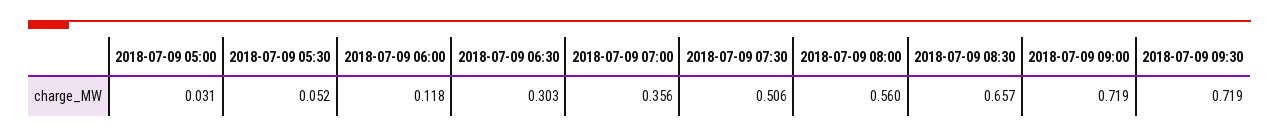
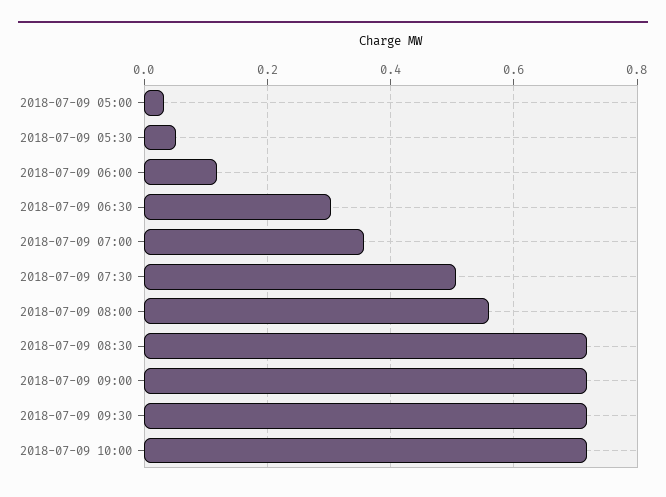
2018-07-09 08:30: 0.657 -> 0.72
2018-07-09 10:00: none -> 0.72

